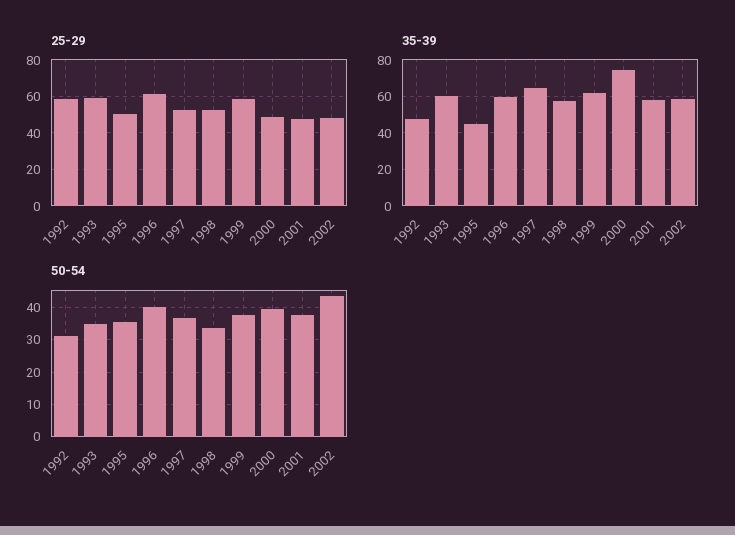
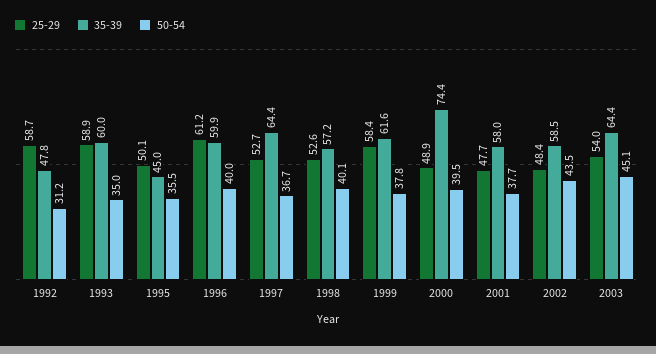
50-54, 1998: 34 -> 40.1
25-29, 2003: none -> 54
35-39, 2003: none -> 64.4
50-54, 2003: none -> 45.1

